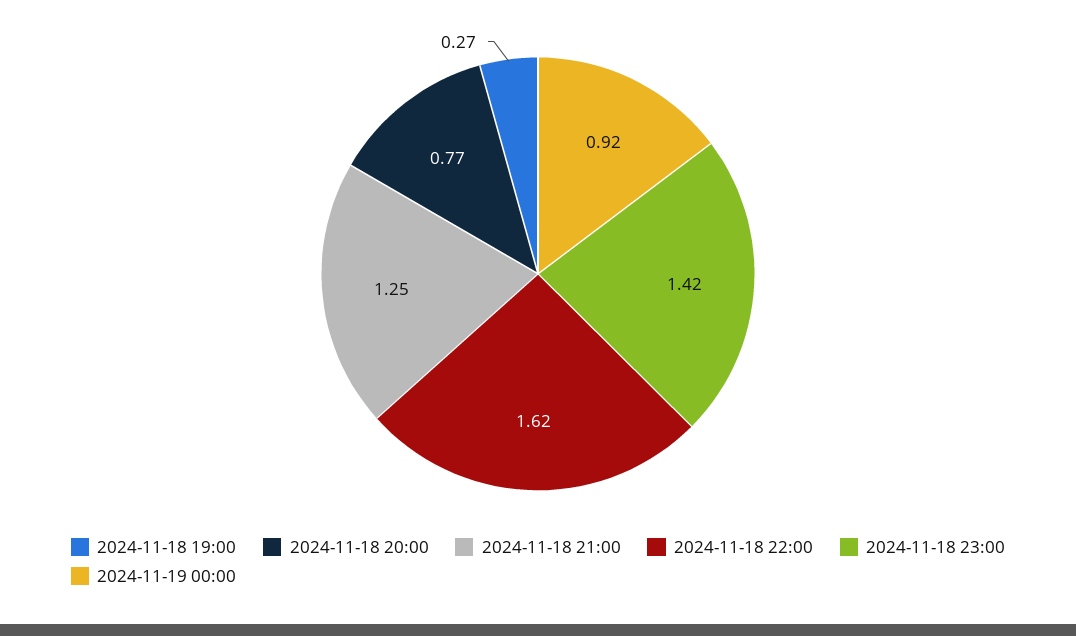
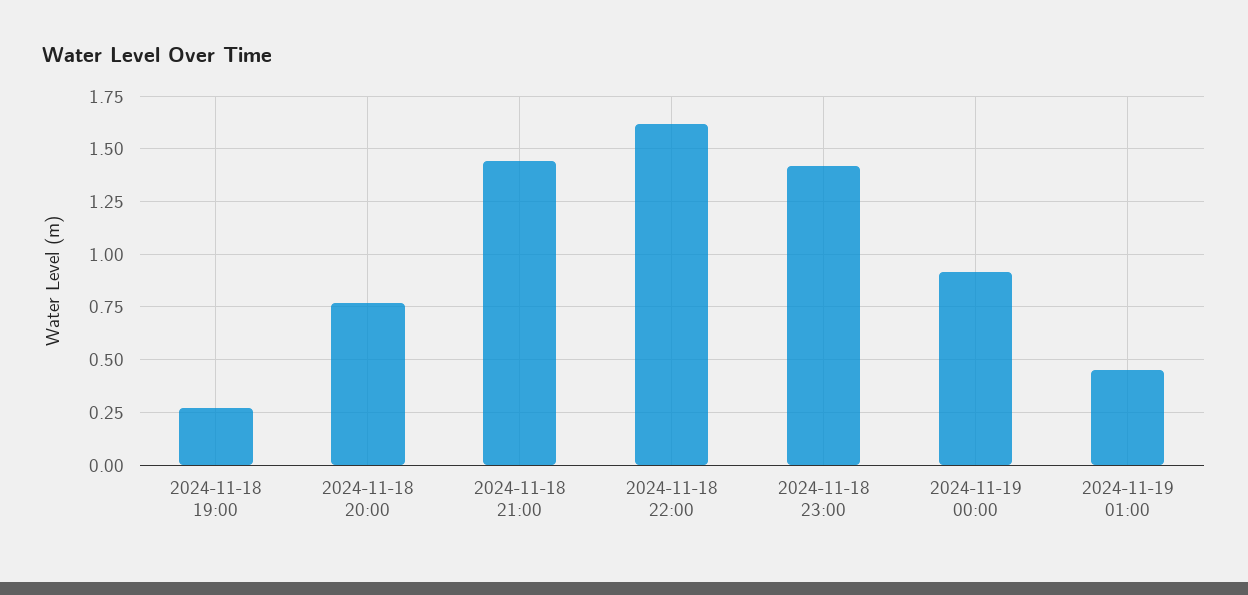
2024-11-18 21:00: 1.25 -> 1.45
2024-11-19 01:00: none -> 0.45

